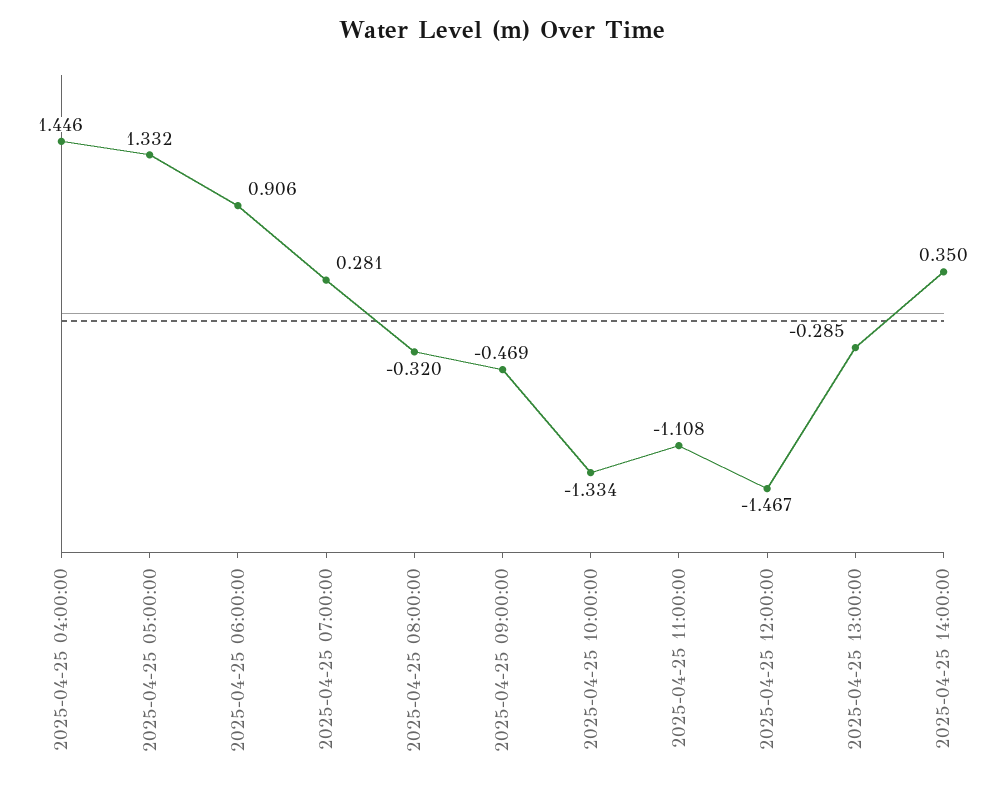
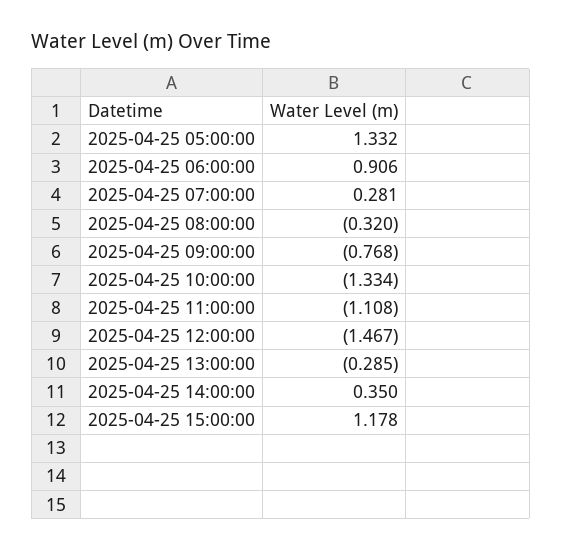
2025-04-25 04:00:00: 1.446 -> none
2025-04-25 09:00:00: -0.469 -> -0.768
2025-04-25 15:00:00: none -> 1.178

